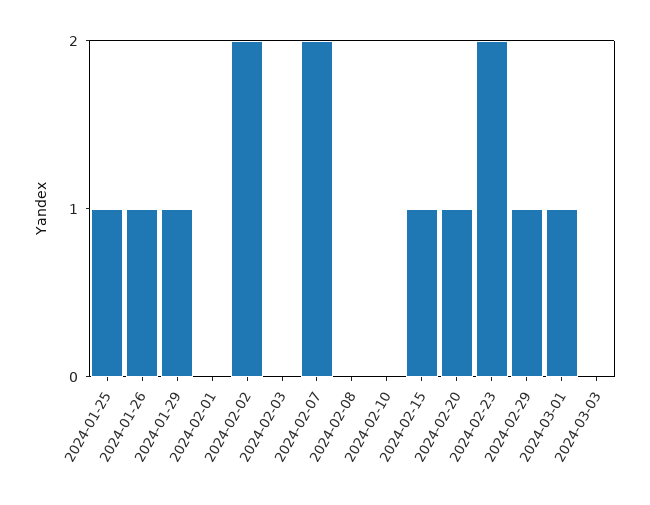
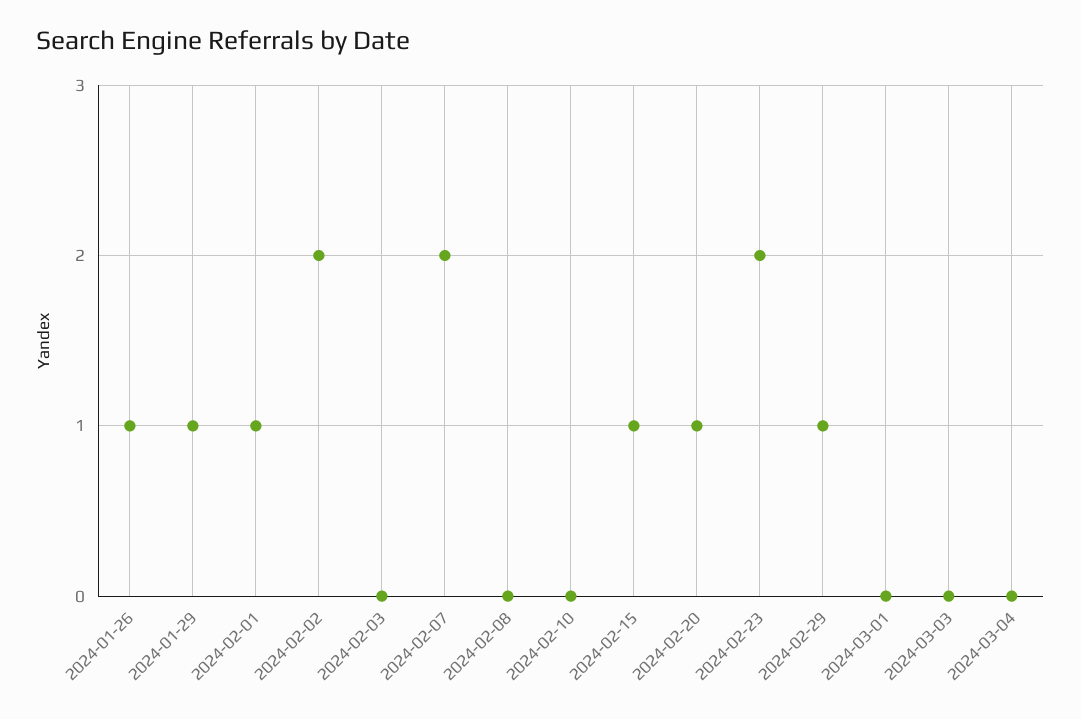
2024-01-25: 1 -> none
2024-02-01: 0 -> 1
2024-03-01: 1 -> 0
2024-03-04: none -> 0

